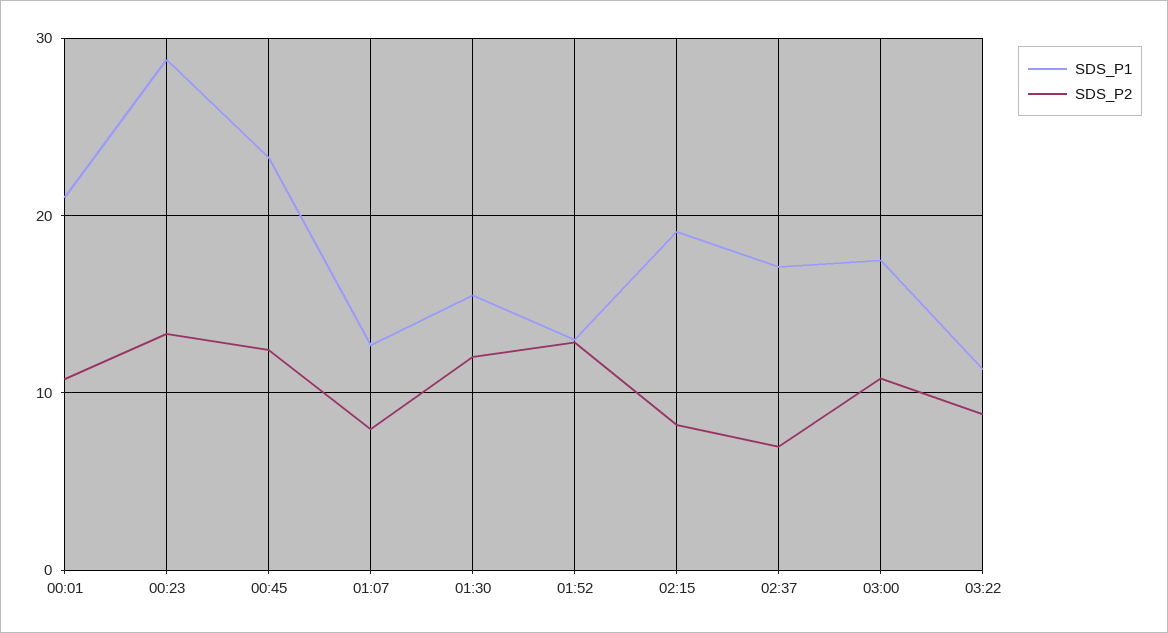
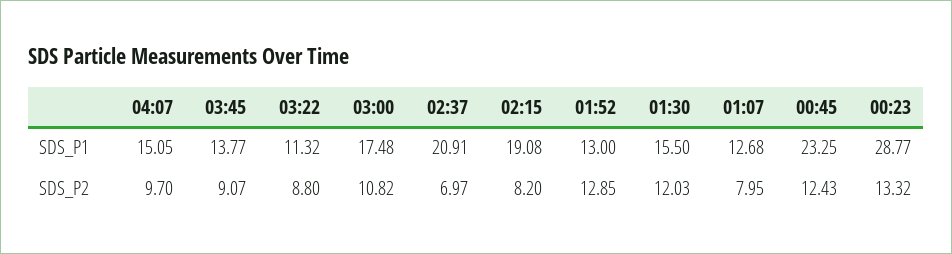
SDS_P1, 00:01: 21 -> none
SDS_P2, 00:01: 11 -> none
SDS_P1, 02:37: 17 -> 20.91
SDS_P1, 04:07: none -> 15.05
SDS_P1, 03:45: none -> 13.77
SDS_P2, 04:07: none -> 9.7
SDS_P2, 03:45: none -> 9.07

